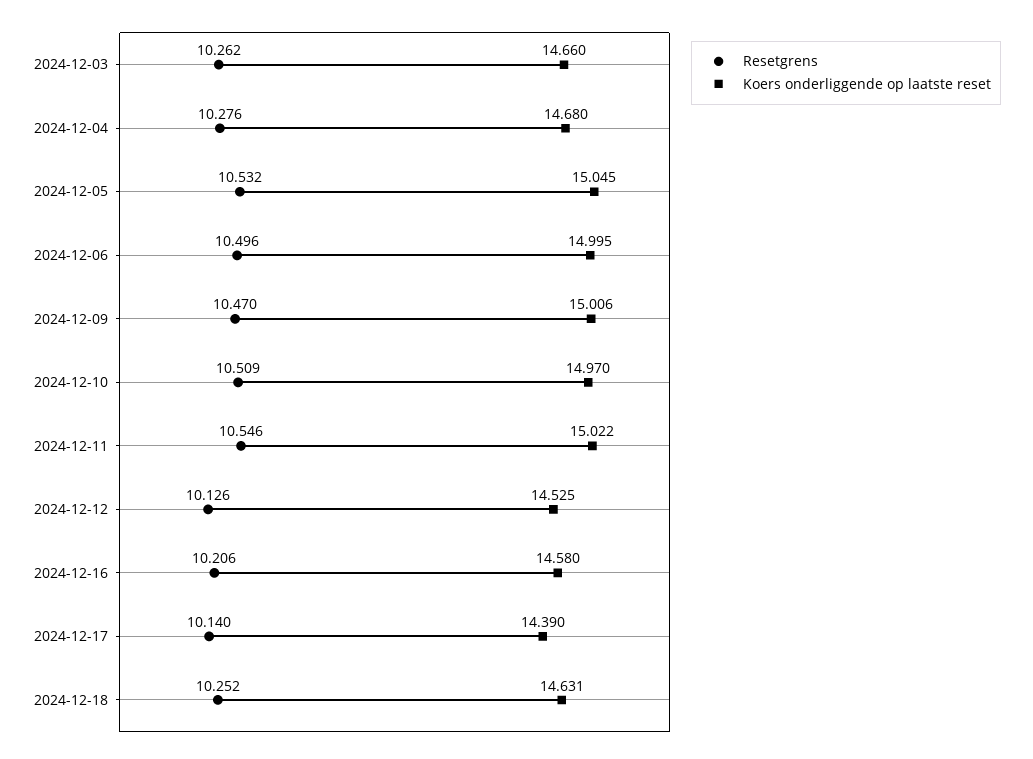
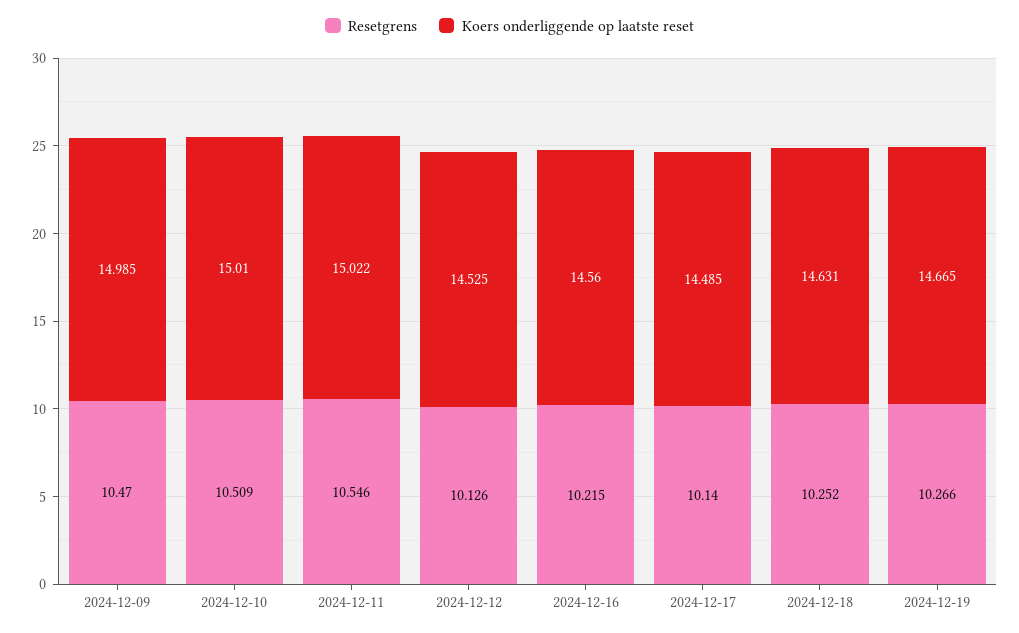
Resetgrens, 2024-12-03: 10.262 -> none
Koers onderliggende op laatste reset, 2024-12-03: 14.66 -> none
Resetgrens, 2024-12-04: 10.276 -> none
Koers onderliggende op laatste reset, 2024-12-04: 14.68 -> none
Resetgrens, 2024-12-05: 10.532 -> none
Koers onderliggende op laatste reset, 2024-12-05: 15.045 -> none
Resetgrens, 2024-12-06: 10.496 -> none
Koers onderliggende op laatste reset, 2024-12-06: 14.995 -> none
Koers onderliggende op laatste reset, 2024-12-09: 15.006 -> 14.985
Koers onderliggende op laatste reset, 2024-12-10: 14.97 -> 15.01
Resetgrens, 2024-12-16: 10.206 -> 10.215
Koers onderliggende op laatste reset, 2024-12-16: 14.58 -> 14.56
Koers onderliggende op laatste reset, 2024-12-17: 14.39 -> 14.485
Resetgrens, 2024-12-19: none -> 10.266
Koers onderliggende op laatste reset, 2024-12-19: none -> 14.665

